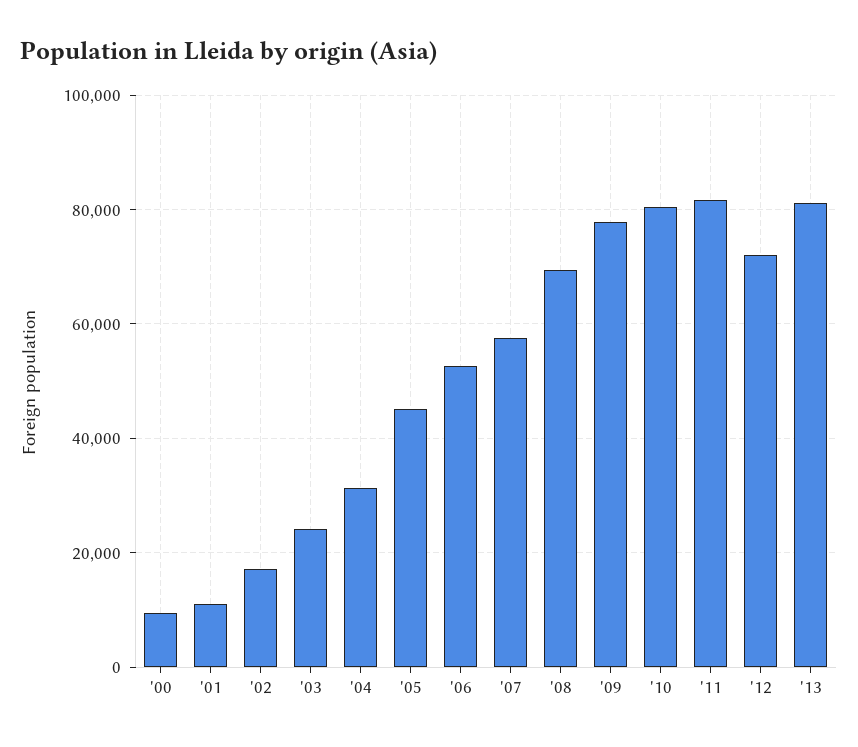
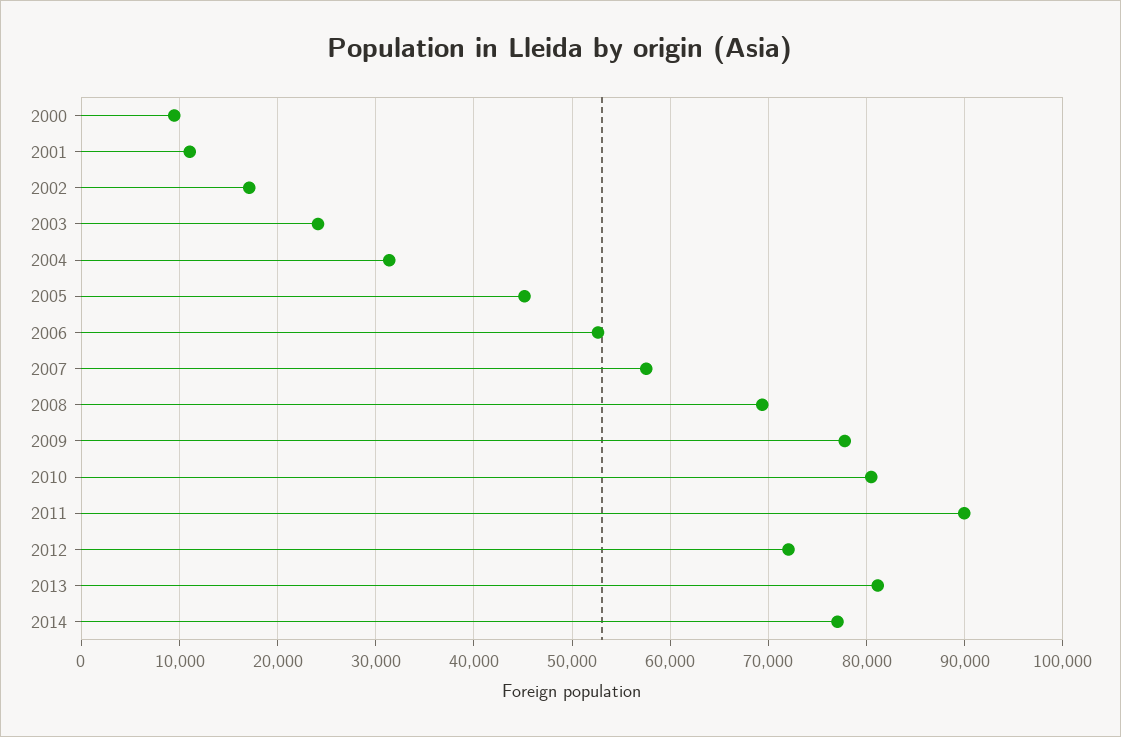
'11: 82000 -> 90000
2014: none -> 77000

